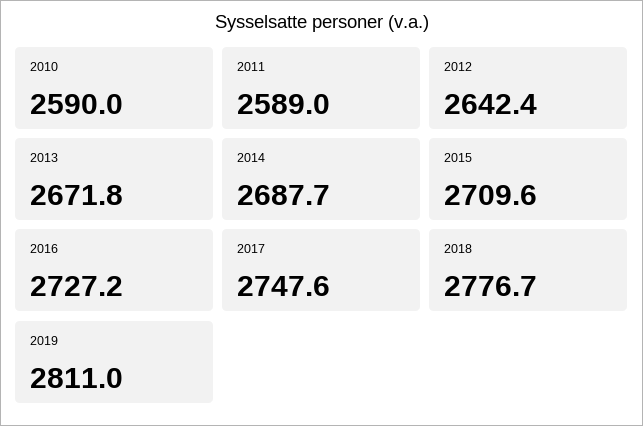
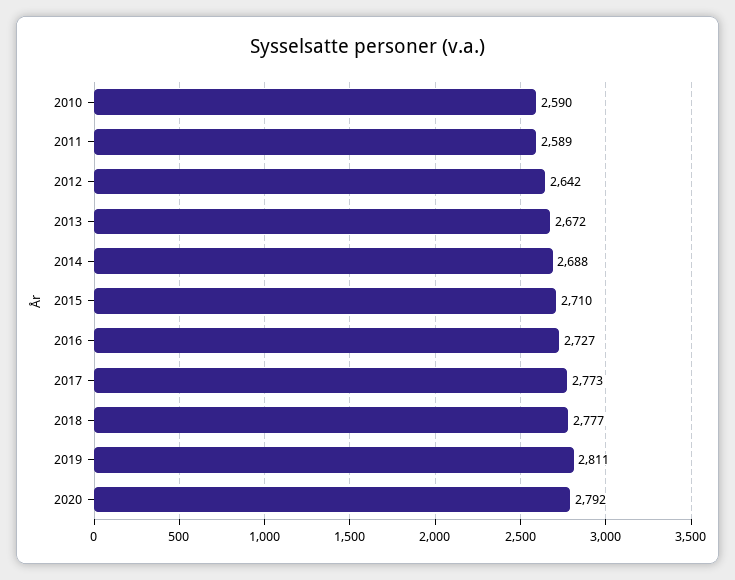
2017: 2747.6 -> 2773
2020: none -> 2792

